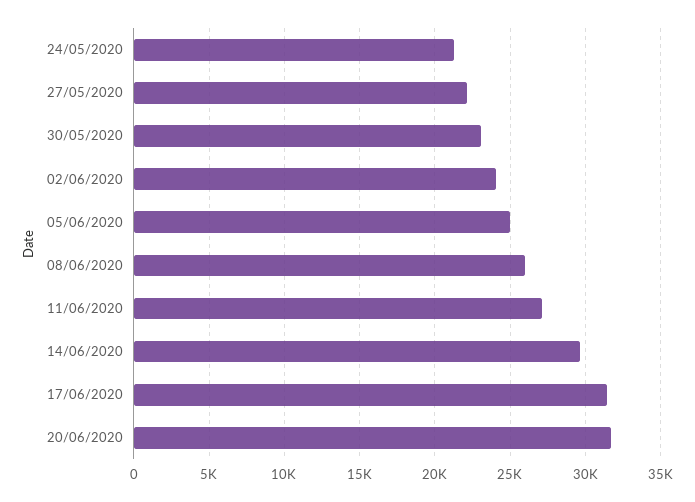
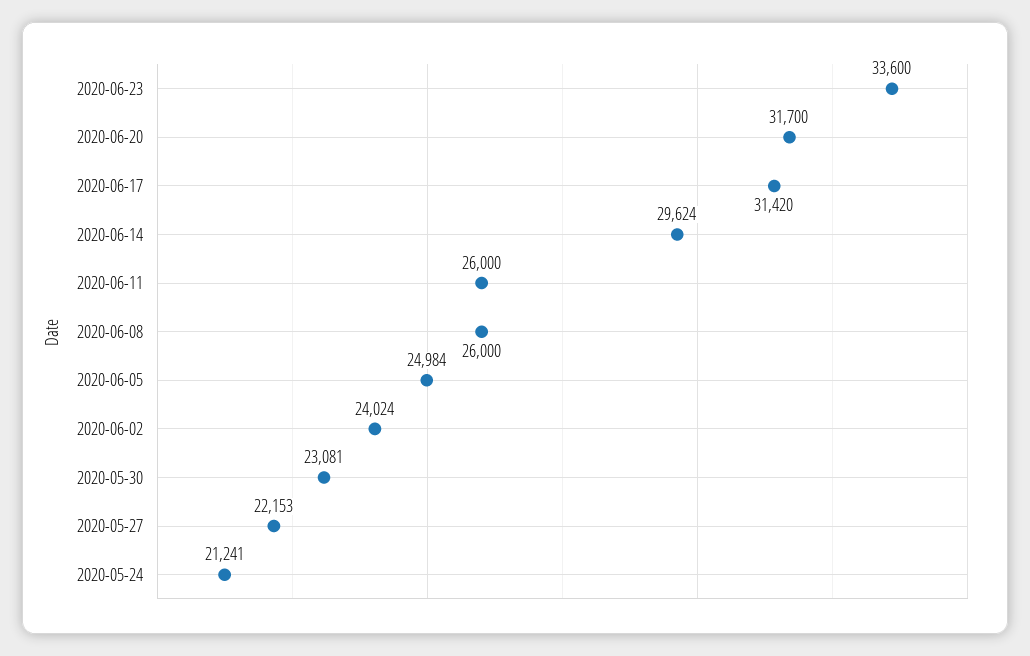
11/06/2020: 27000 -> 26000
2020-06-23: none -> 33600

